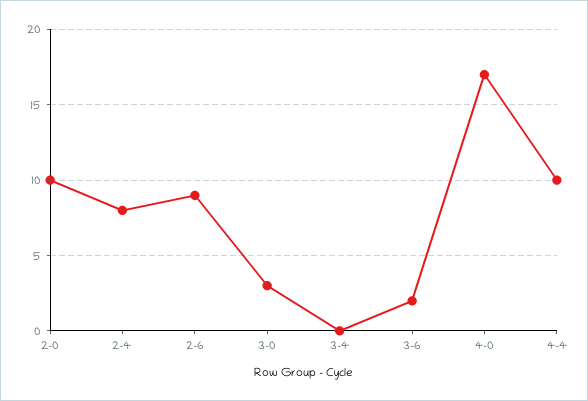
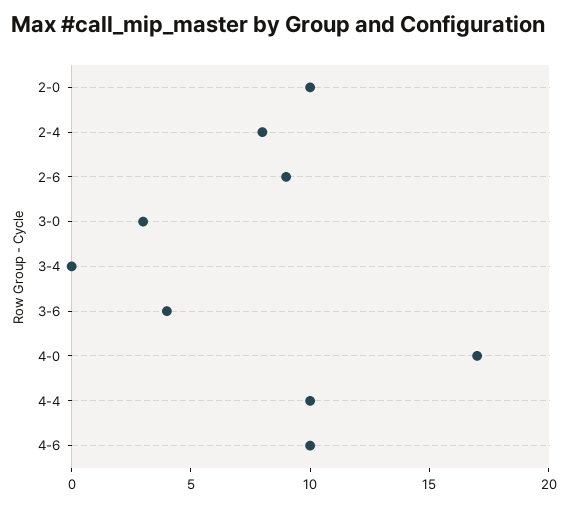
3-6: 2 -> 4
4-6: none -> 10

